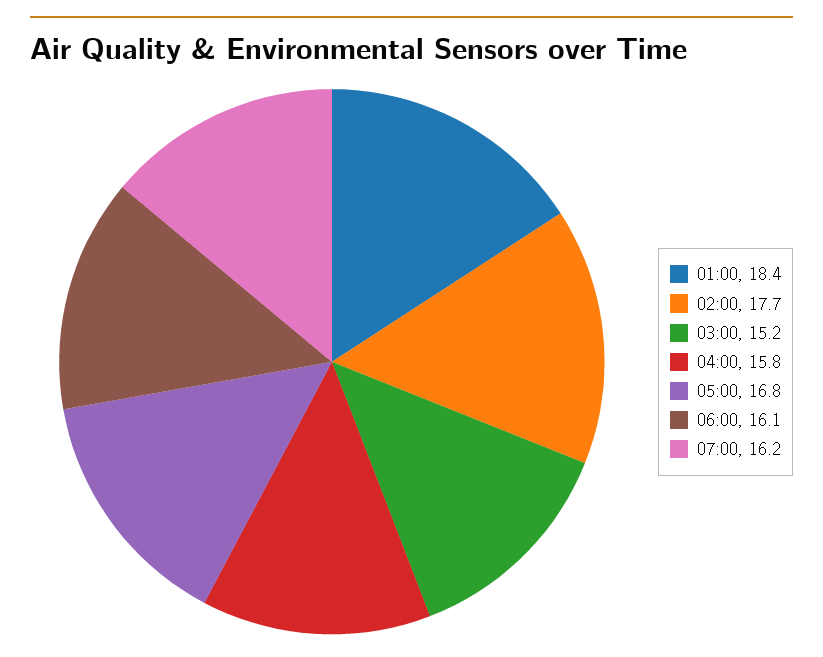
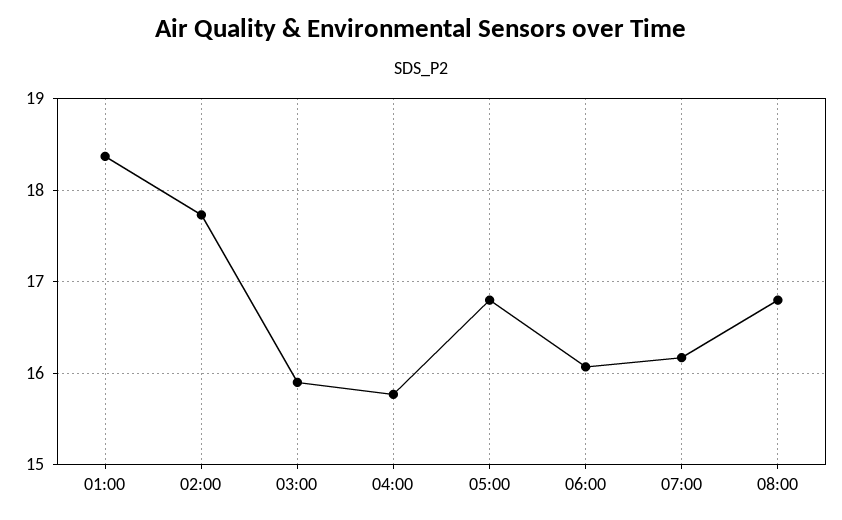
03:00: 15.2 -> 15.9
08:00: none -> 16.8

